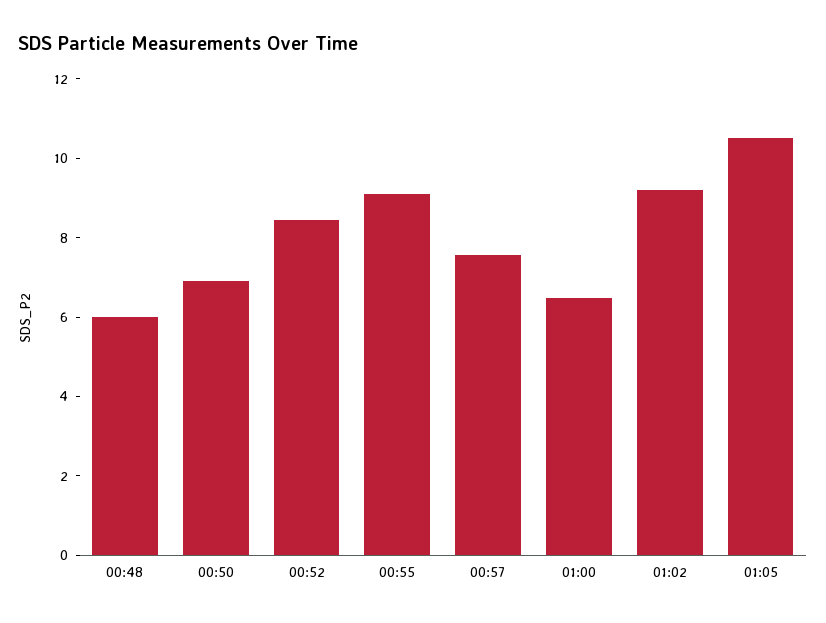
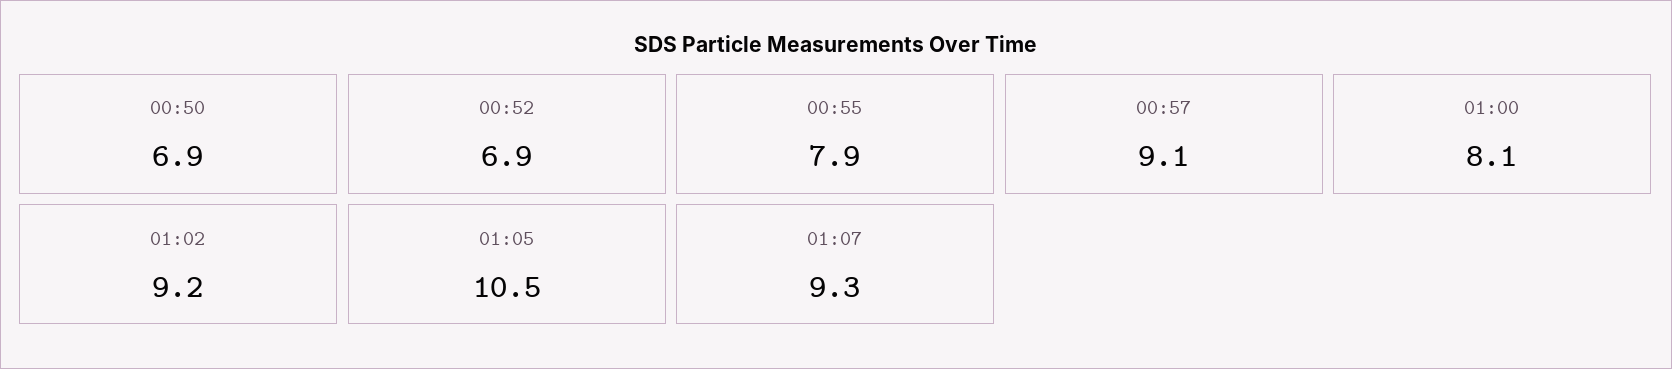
00:48: 6 -> none
00:52: 8.5 -> 6.9
00:55: 9 -> 7.9
00:57: 7.5 -> 9.1
01:00: 6.5 -> 8.1
01:07: none -> 9.3

